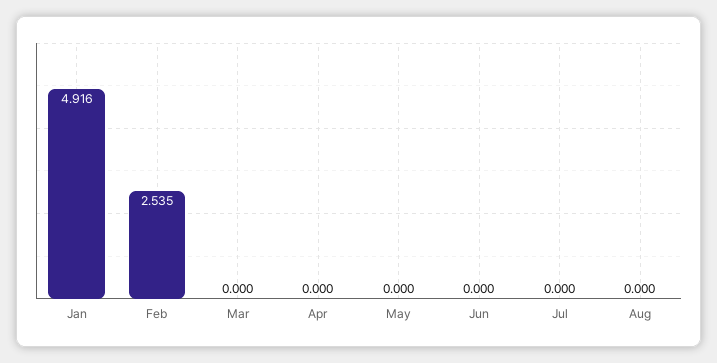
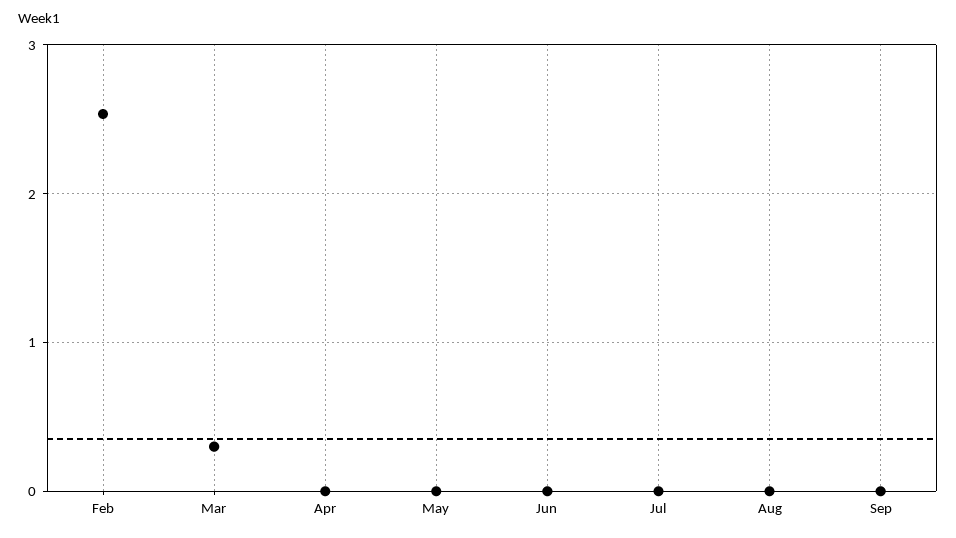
Jan: 4.916 -> none
Mar: 0 -> 0.3
Sep: none -> 0

